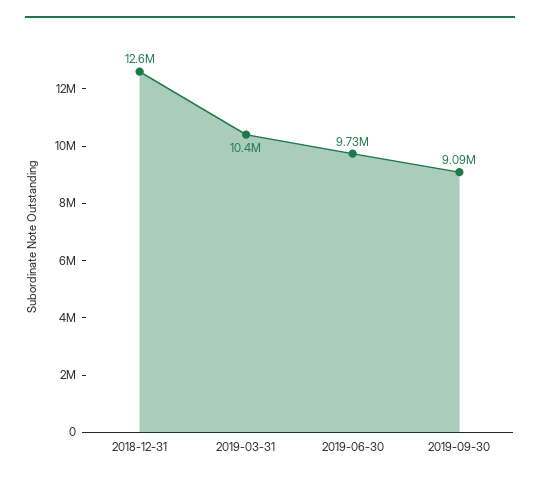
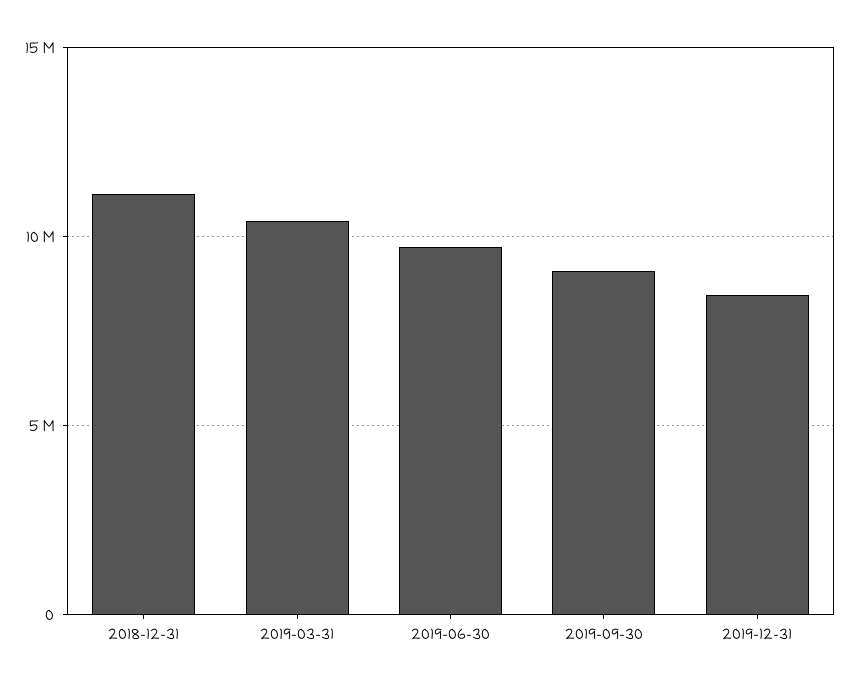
2018-12-31: 12600000 -> 11000000
2019-12-31: none -> 8500000

